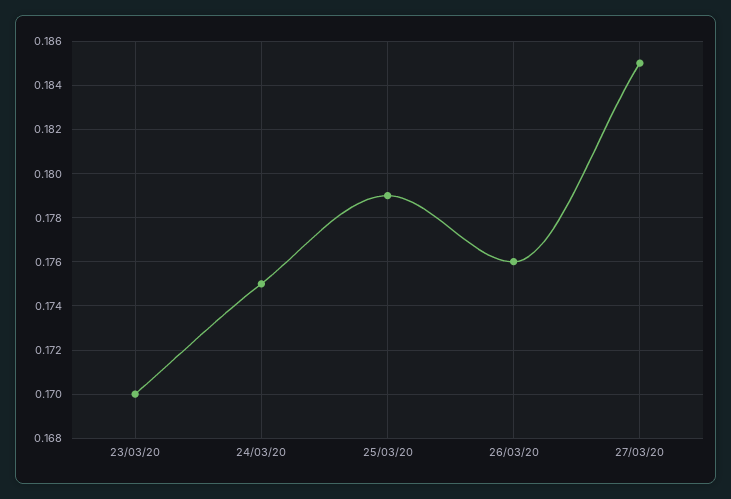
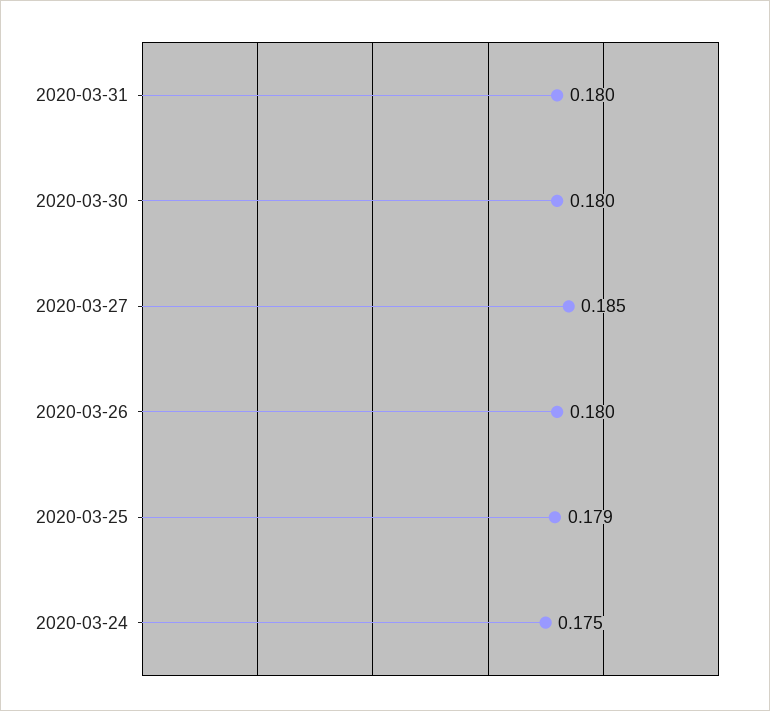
23/03/20: 0.17 -> none
26/03/20: 0.176 -> 0.18
2020-03-31: none -> 0.18
2020-03-30: none -> 0.18

